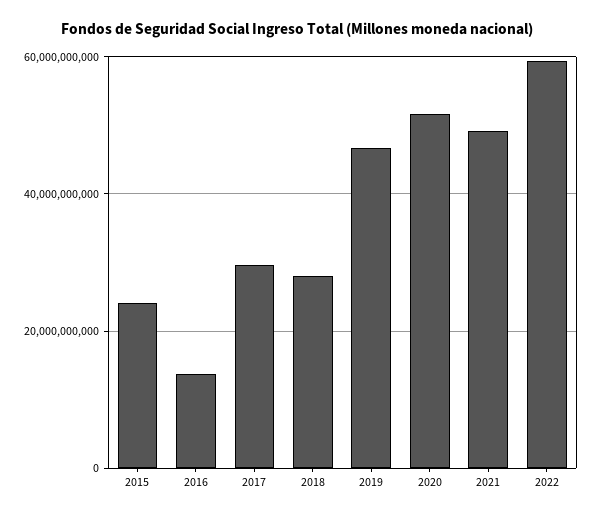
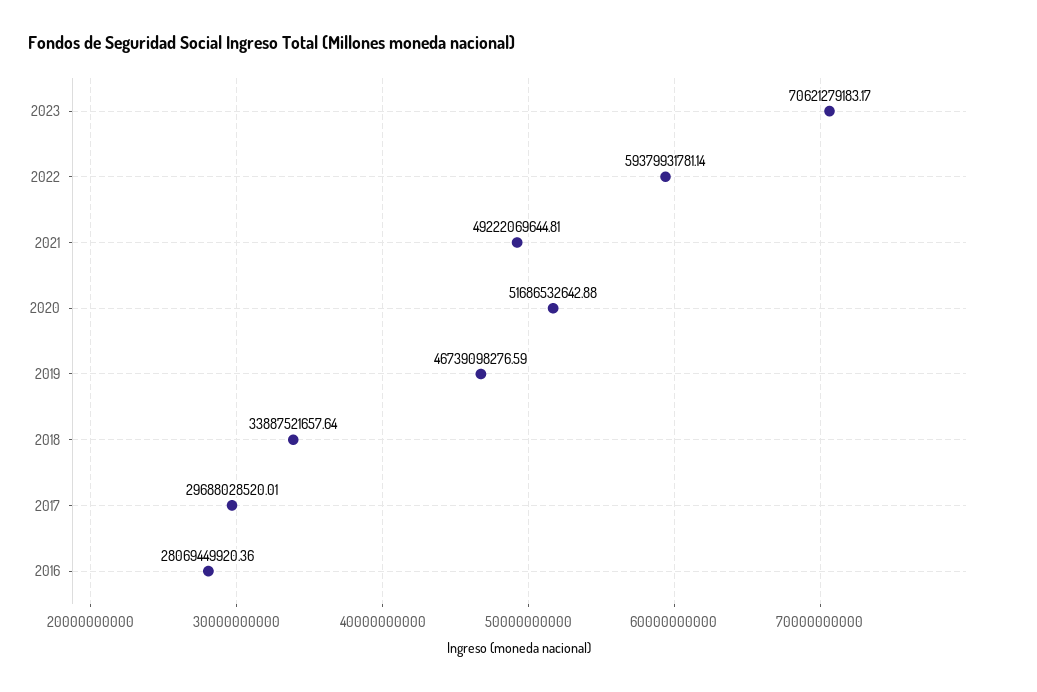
2015: 24000000000 -> none
2016: 14000000000 -> 28069449920.36
2018: 28000000000 -> 33887521657.64
2023: none -> 70621279183.17

